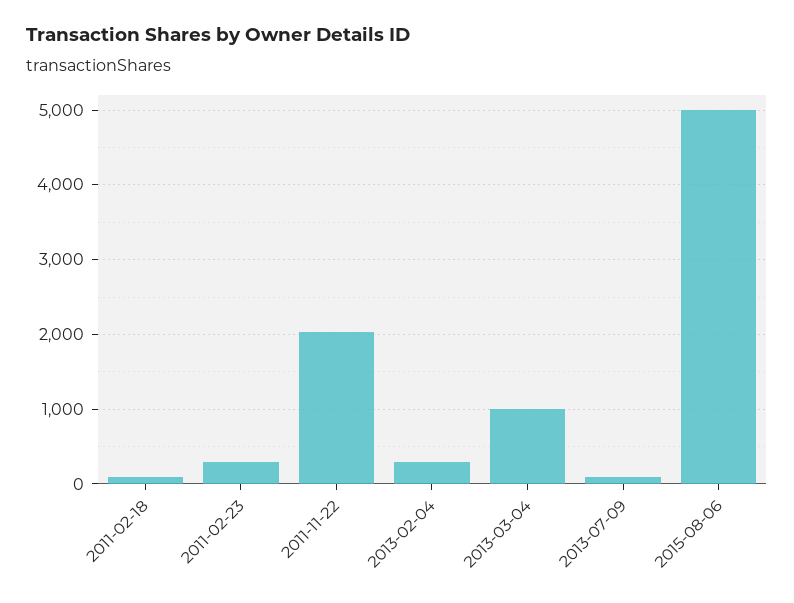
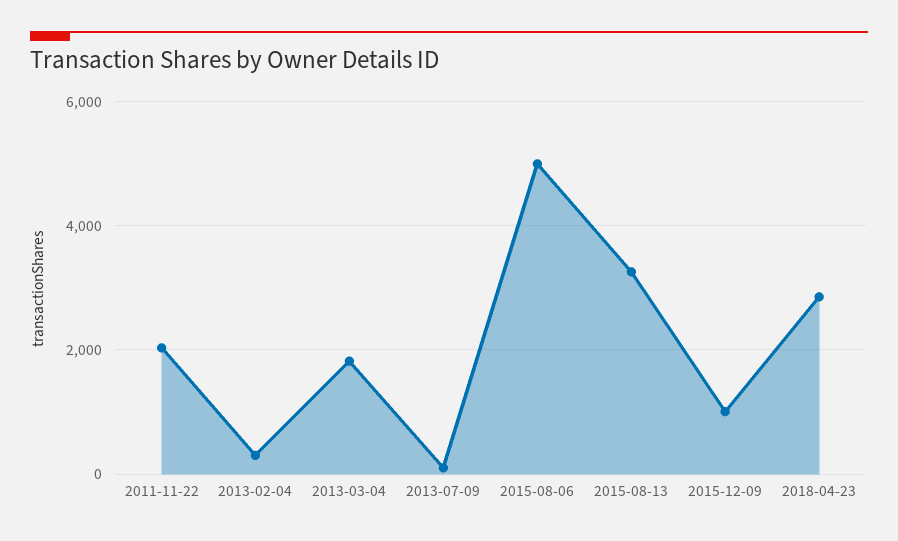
2011-02-18: 100 -> none
2011-02-23: 300 -> none
2013-03-04: 1000 -> 1800
2015-08-13: none -> 3200
2015-12-09: none -> 1000
2018-04-23: none -> 2800

